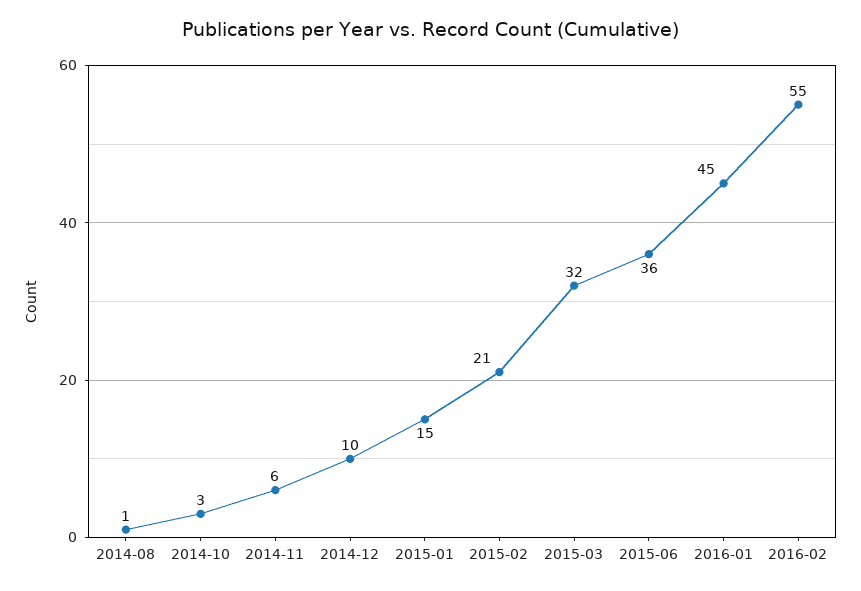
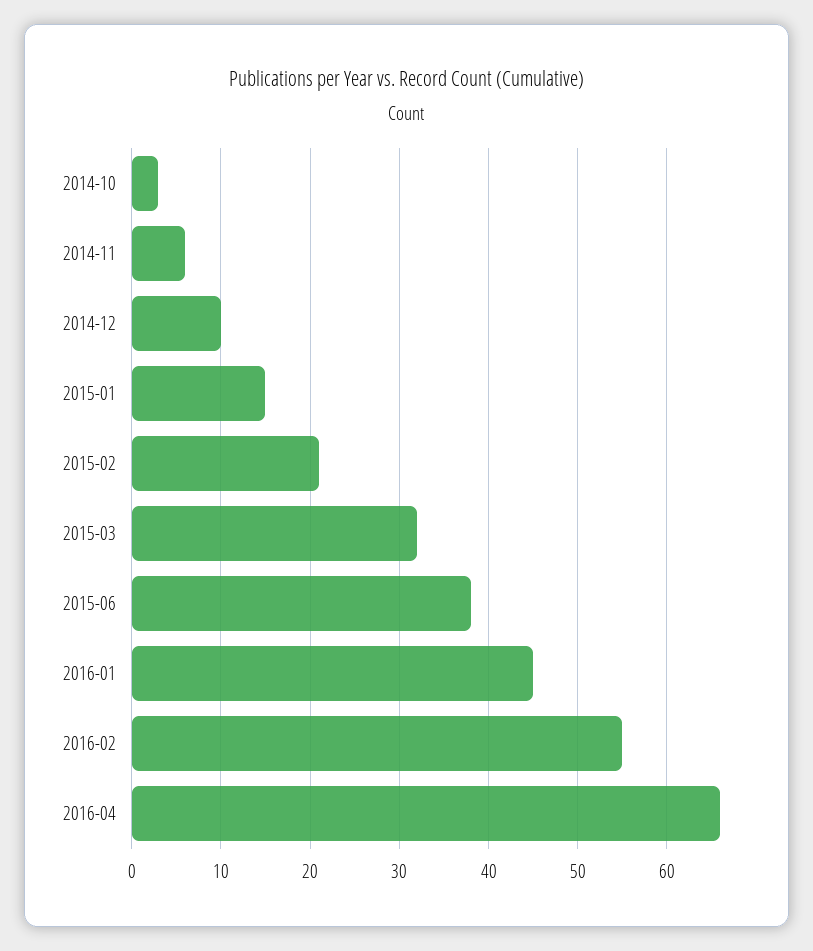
2014-08: 1 -> none
2015-06: 36 -> 38
2016-04: none -> 66

